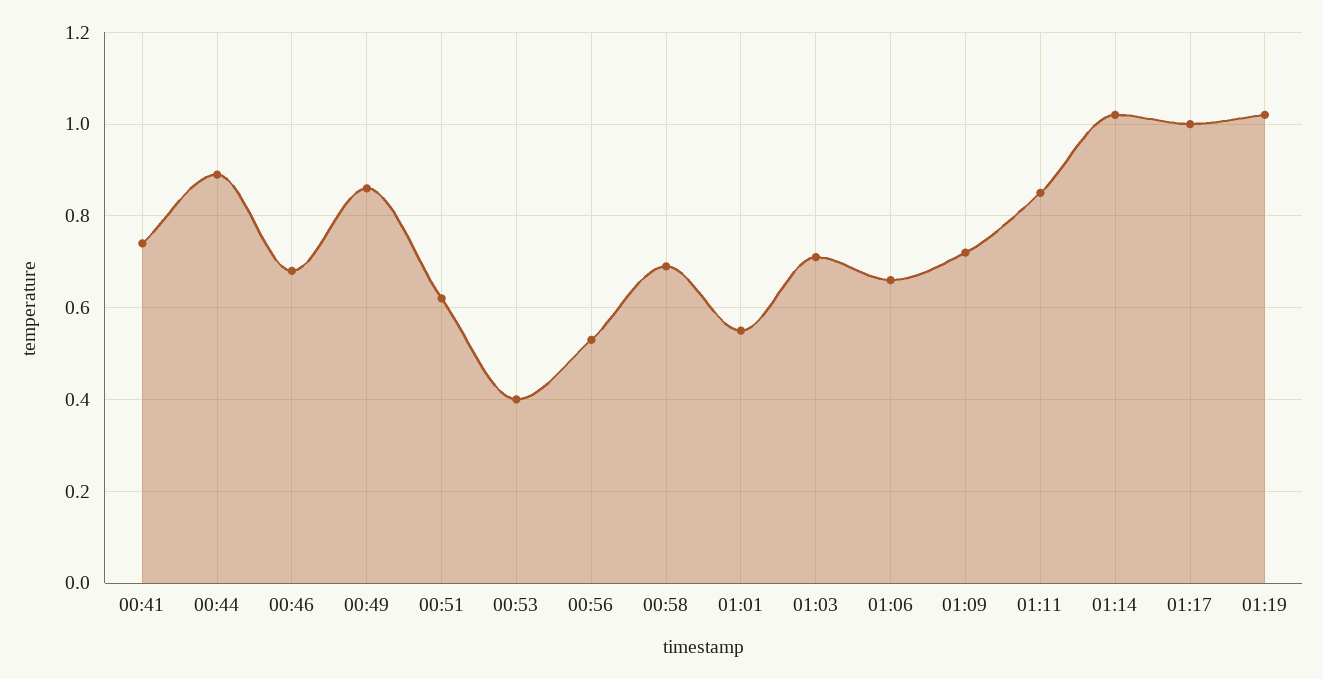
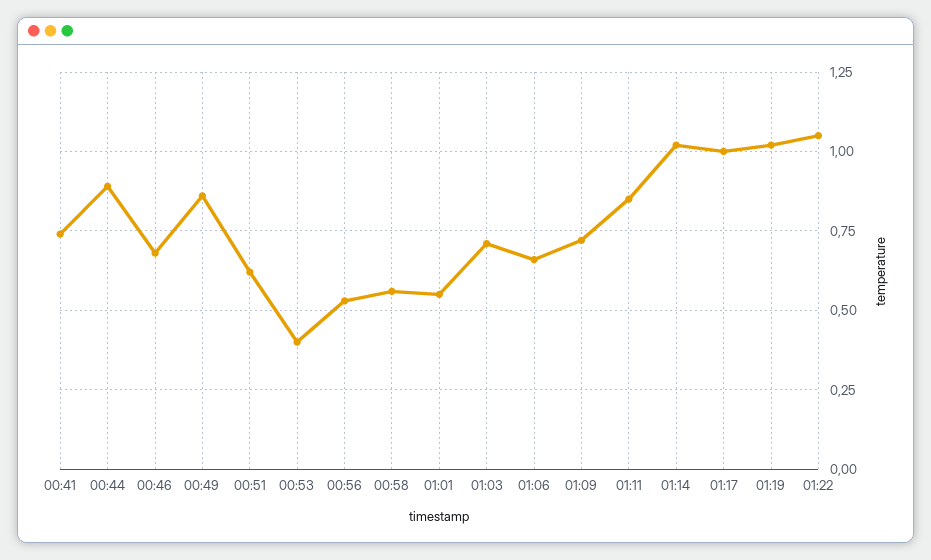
00:58: 0.7 -> 0.55
01:22: none -> 1.05

